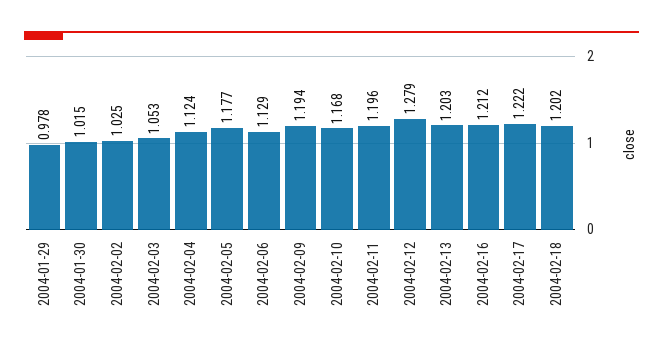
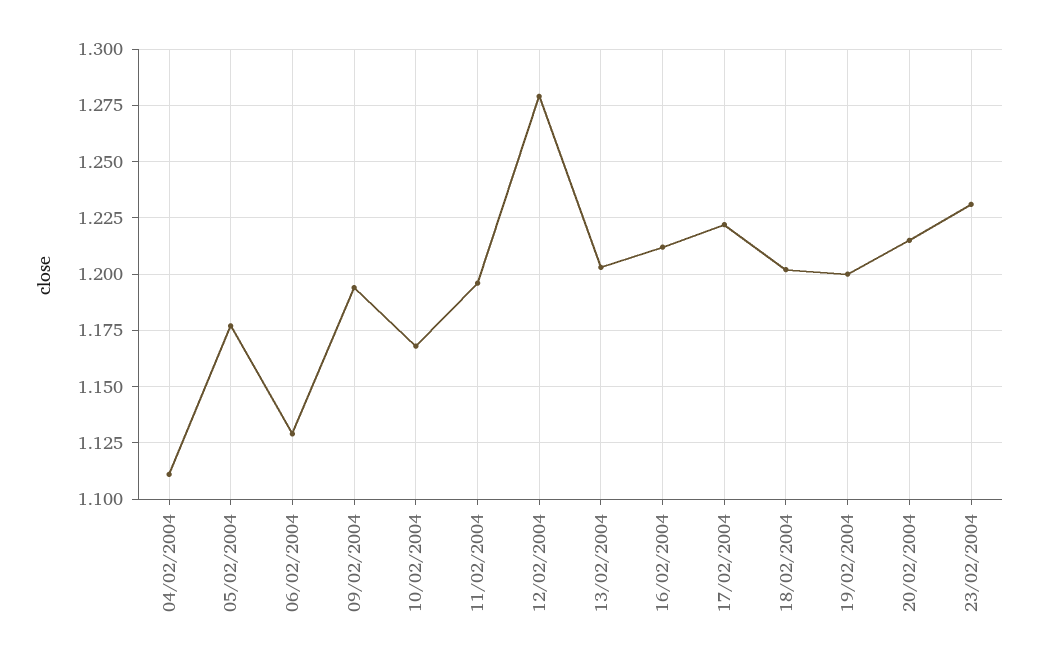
2004-01-29: 0.978 -> none
2004-01-30: 1.015 -> none
2004-02-02: 1.025 -> none
2004-02-03: 1.053 -> none
2004-02-04: 1.124 -> 1.11
19/02/2004: none -> 1.2
20/02/2004: none -> 1.215
23/02/2004: none -> 1.23

